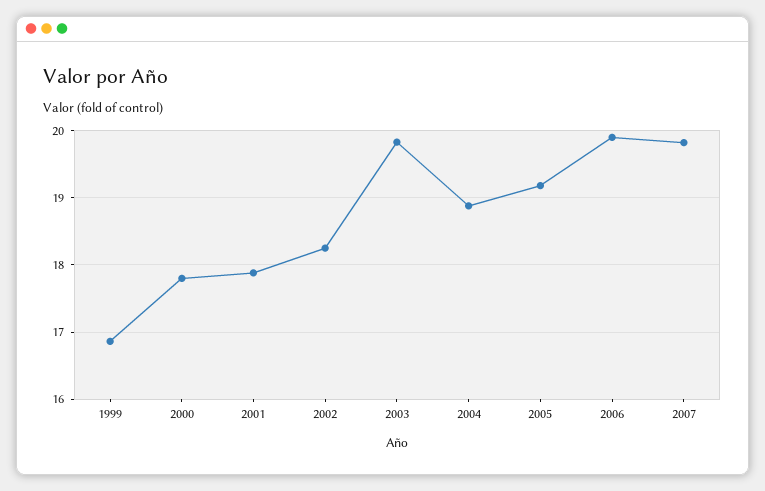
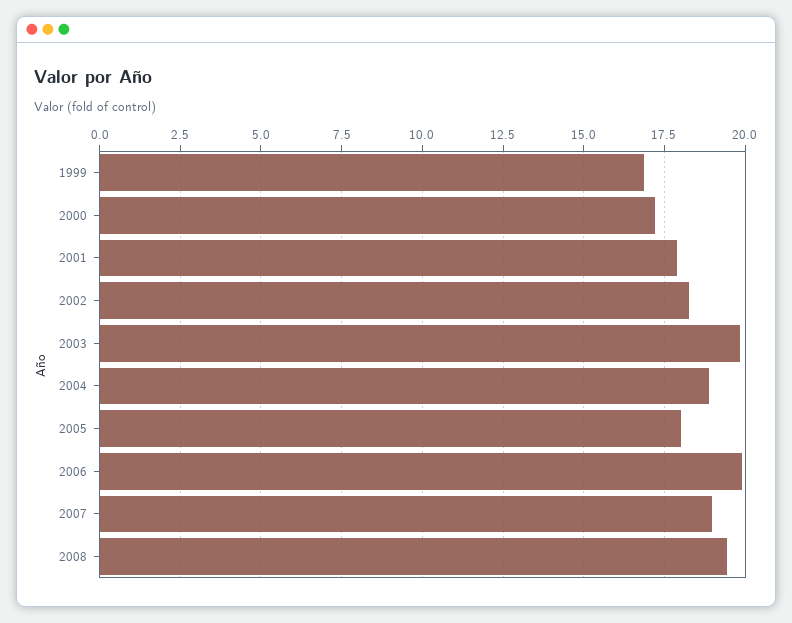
2000: 17.8 -> 17.25
2005: 19.2 -> 18
2007: 19.8 -> 19
2008: none -> 19.5

